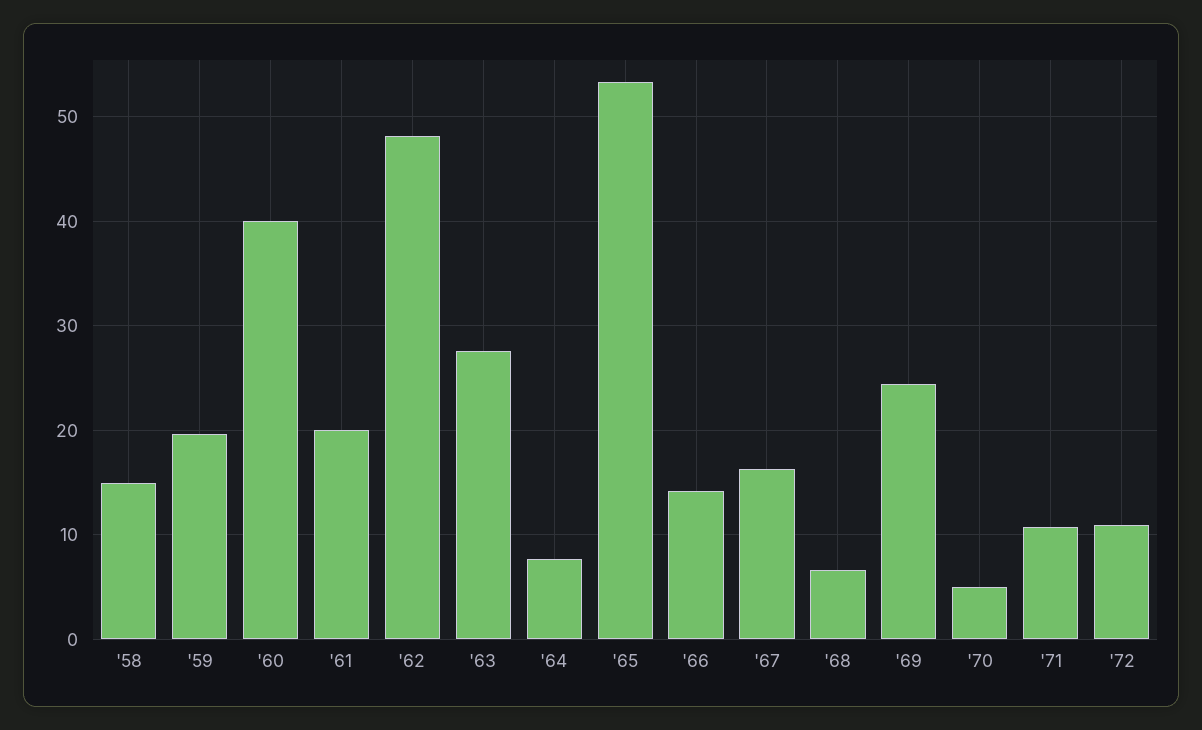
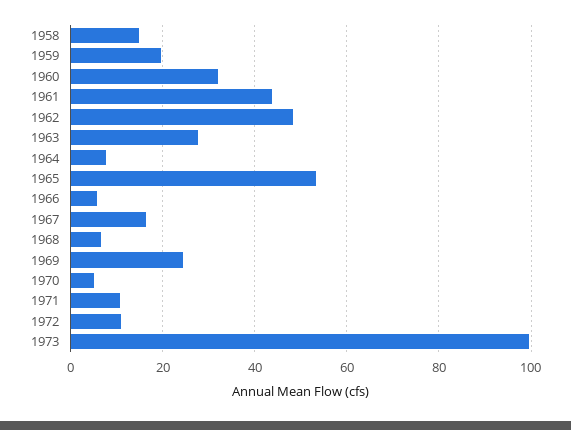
'60: 40 -> 32
'61: 20 -> 44
'66: 14 -> 6
1973: none -> 100

